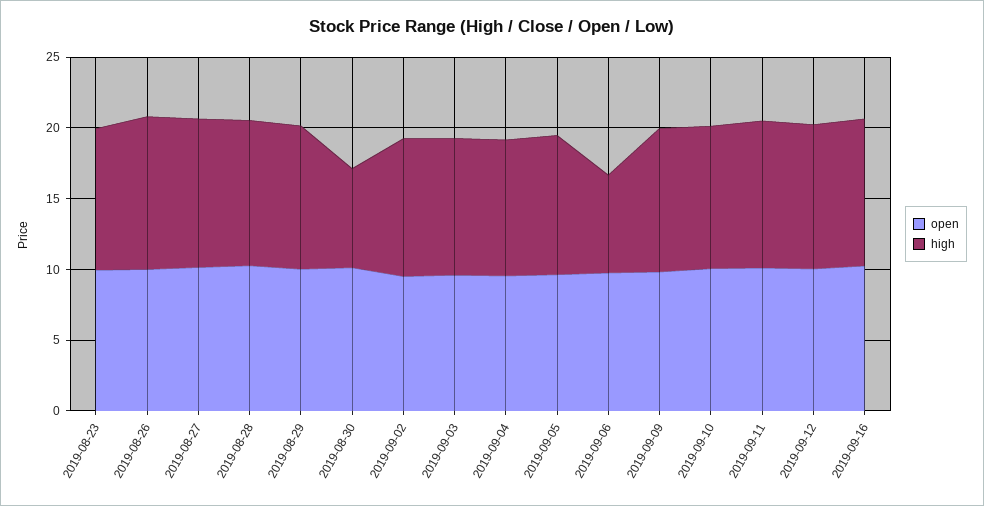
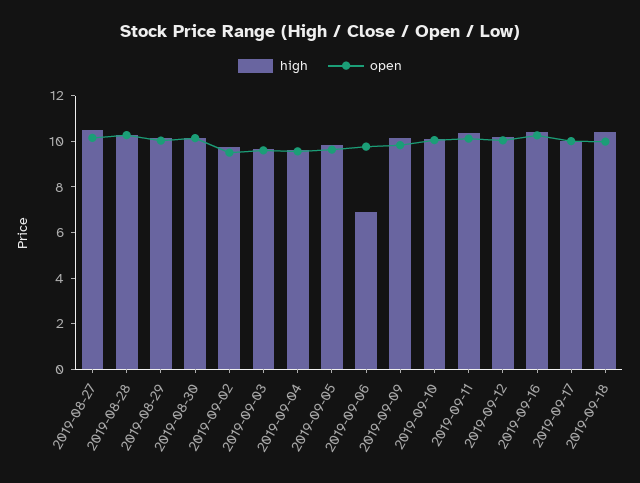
open, 2019-08-23: 10 -> none
high, 2019-08-23: 10 -> none
open, 2019-08-26: 10 -> none
high, 2019-08-26: 11 -> none
high, 2019-08-30: 7 -> 10
high, 2019-09-17: none -> 10
open, 2019-09-17: none -> 10
high, 2019-09-18: none -> 10.5
open, 2019-09-18: none -> 10

